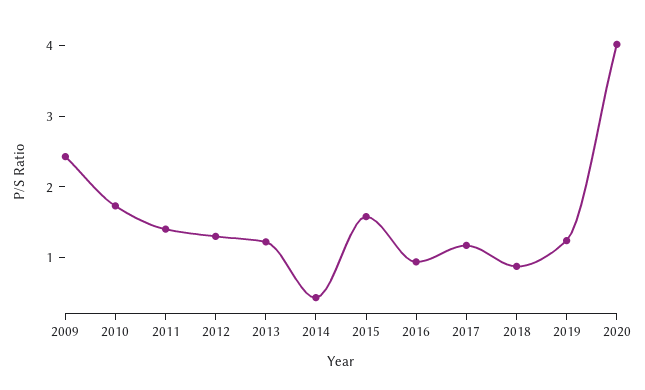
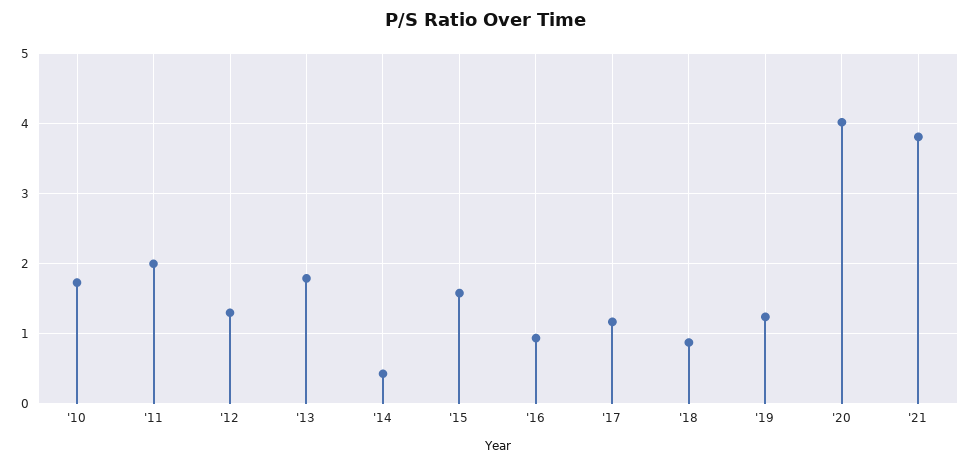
2009: 2.4 -> none
2011: 1.4 -> 2
2013: 1.2 -> 1.8
'21: none -> 3.8

